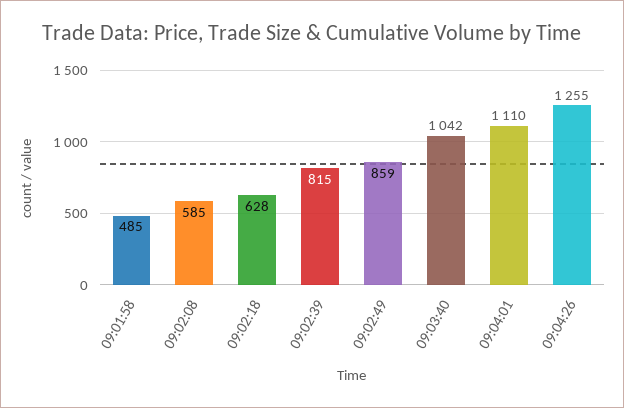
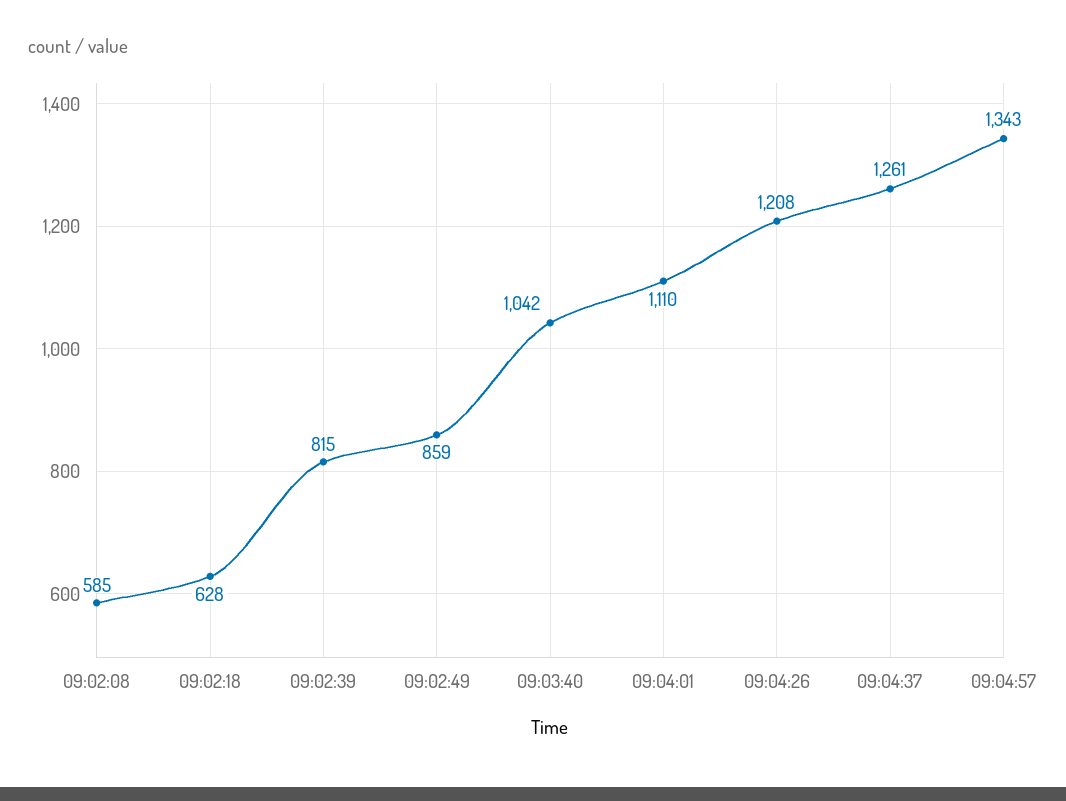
09:01:58: 485 -> none
09:04:26: 1255 -> 1208
09:04:37: none -> 1261
09:04:57: none -> 1343

